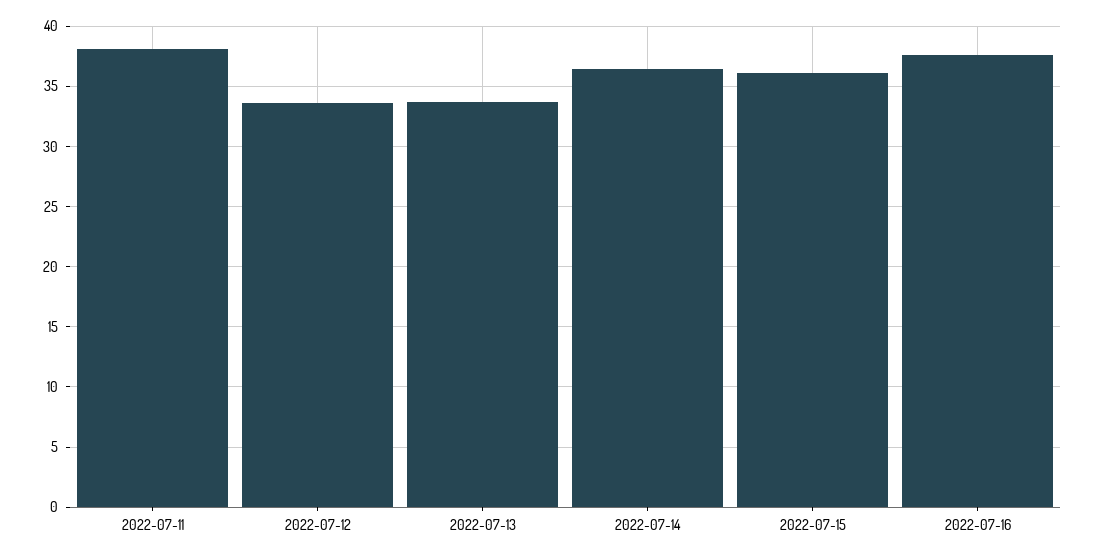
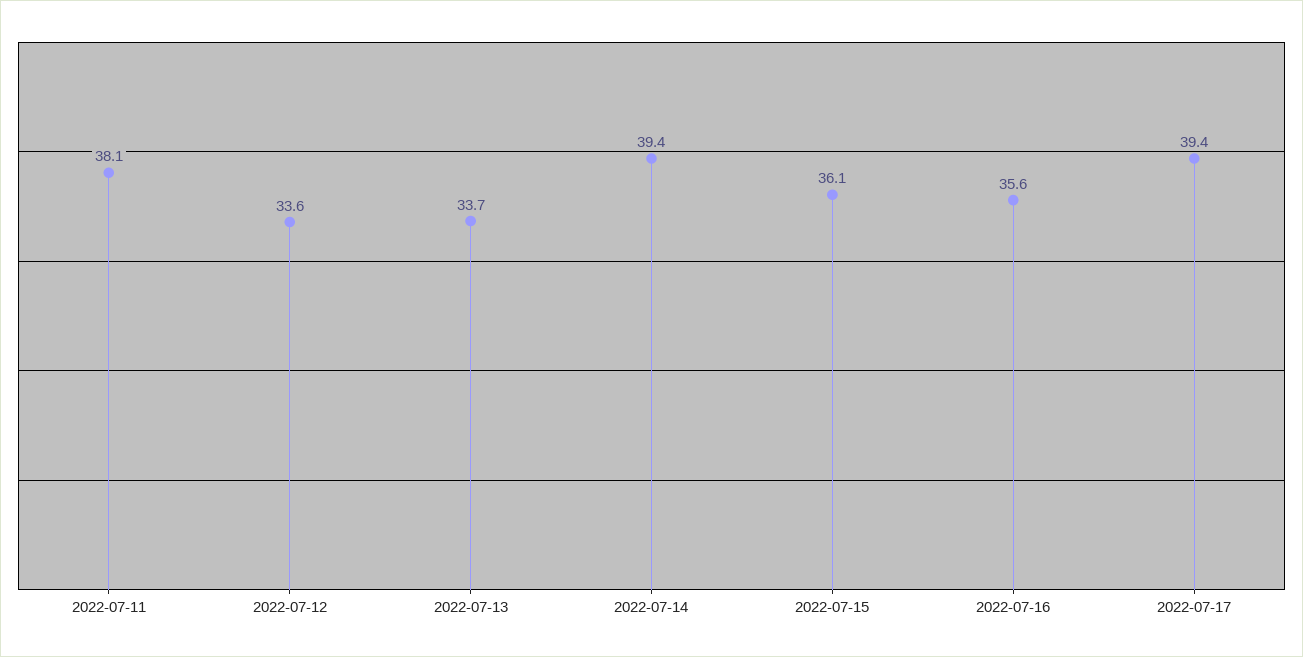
2022-07-14: 36.5 -> 39.4
2022-07-16: 37.5 -> 35.6
2022-07-17: none -> 39.4

